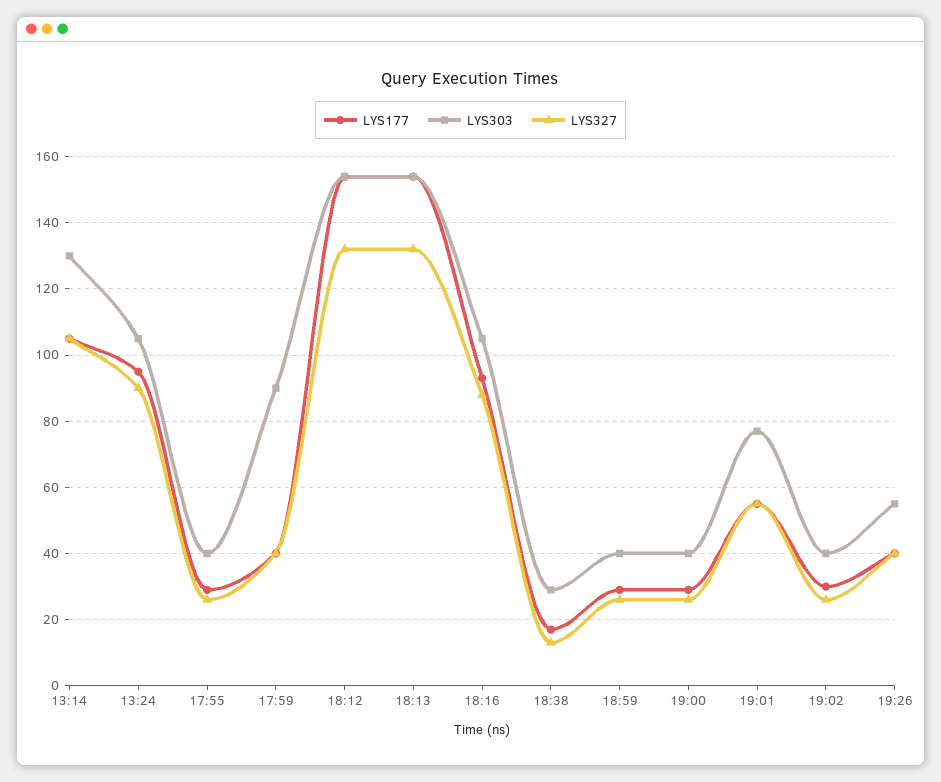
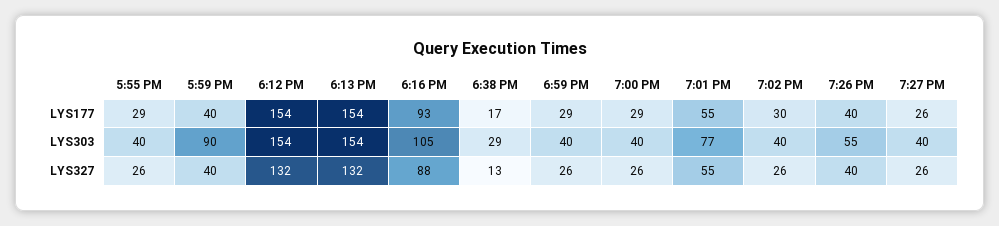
LYS177, 13:14: 105 -> none
LYS303, 13:14: 130 -> none
LYS327, 13:14: 105 -> none
LYS177, 13:24: 95 -> none
LYS303, 13:24: 105 -> none
LYS327, 13:24: 90 -> none
LYS177, 7:27 PM: none -> 26
LYS303, 7:27 PM: none -> 40
LYS327, 7:27 PM: none -> 26

